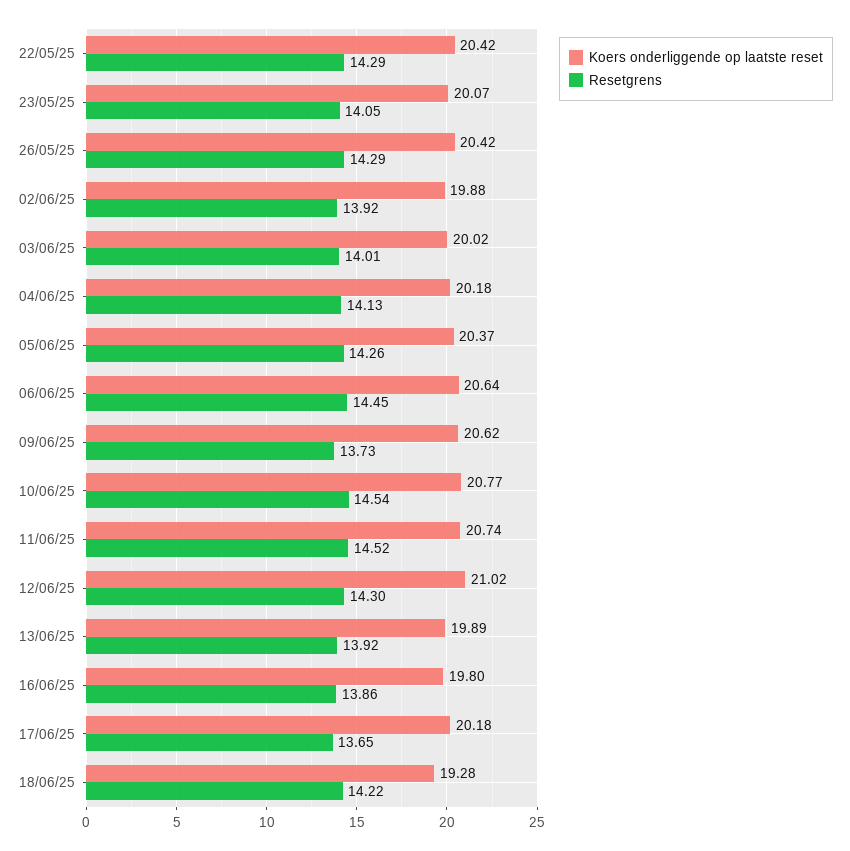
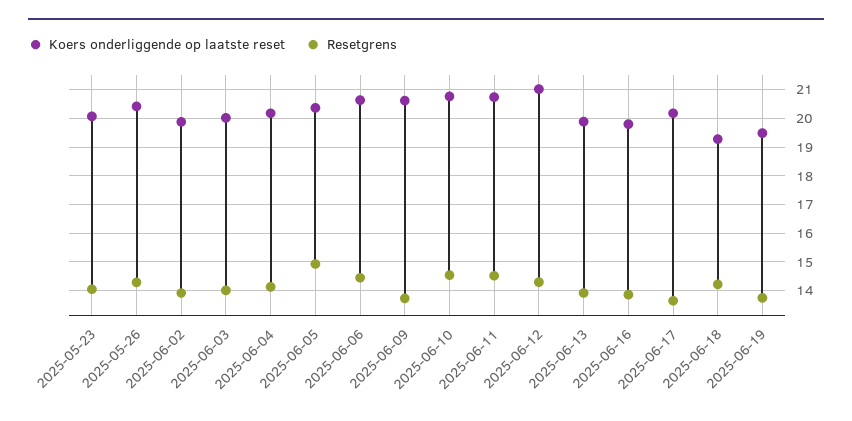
Koers onderliggende op laatste reset, 22/05/25: 20.42 -> none
Resetgrens, 22/05/25: 14.29 -> none
Resetgrens, 05/06/25: 14.26 -> 15
Koers onderliggende op laatste reset, 2025-06-19: none -> 19.5
Resetgrens, 2025-06-19: none -> 13.75

